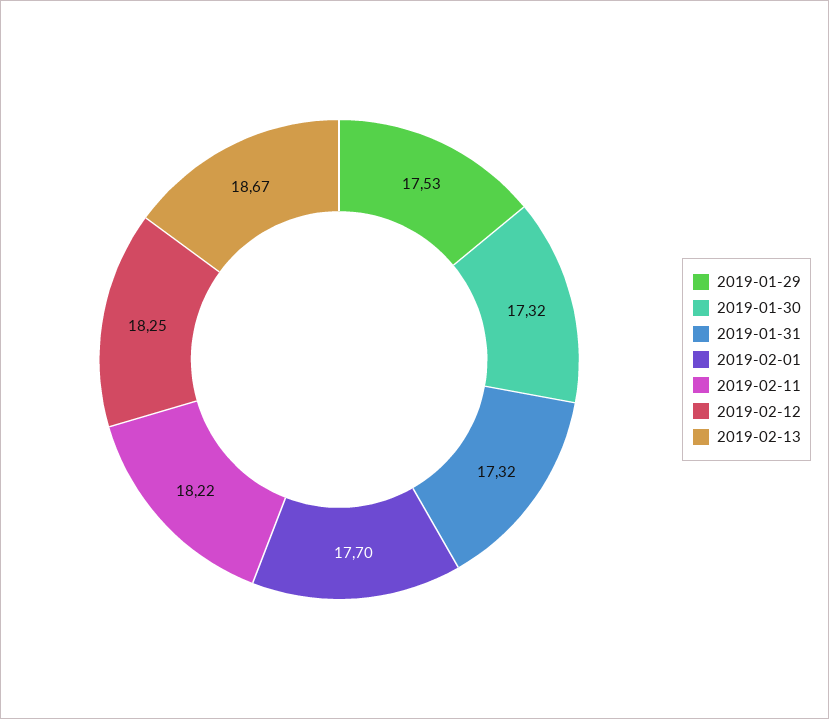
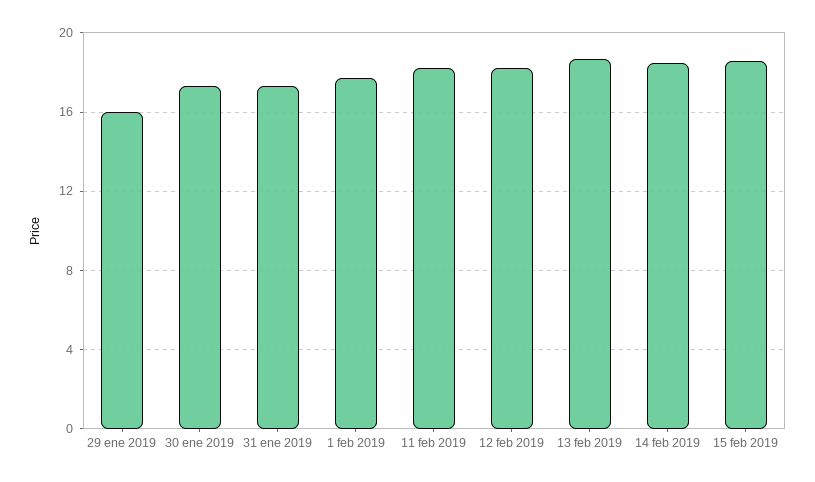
2019-01-29: 17.53 -> 16
14 feb 2019: none -> 18.5
15 feb 2019: none -> 18.5

